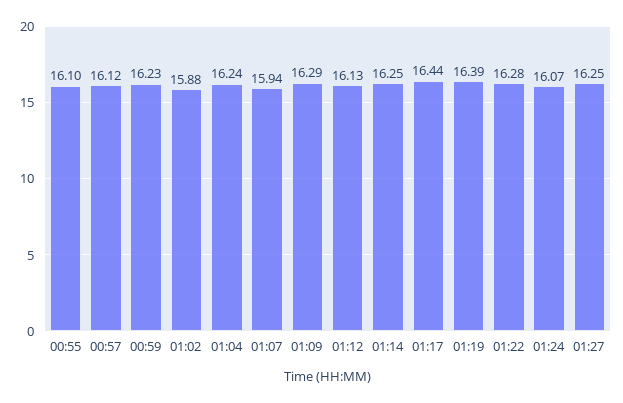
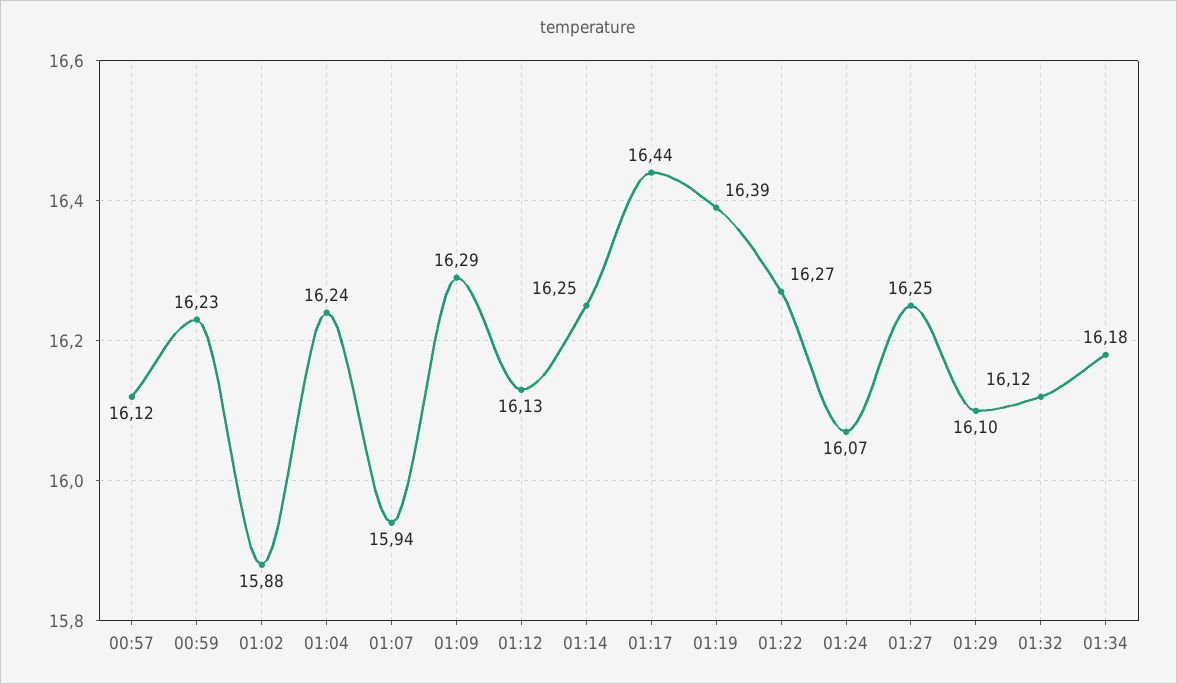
00:55: 16.1 -> none
01:22: 16.28 -> 16.27
01:29: none -> 16.1
01:32: none -> 16.12
01:34: none -> 16.18

